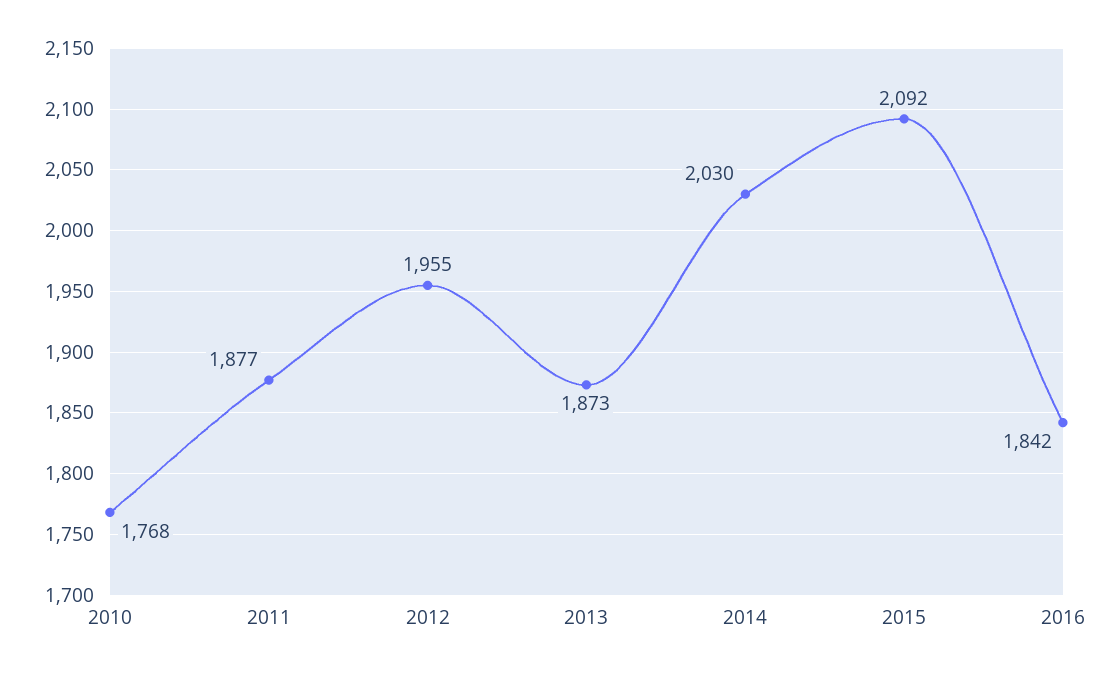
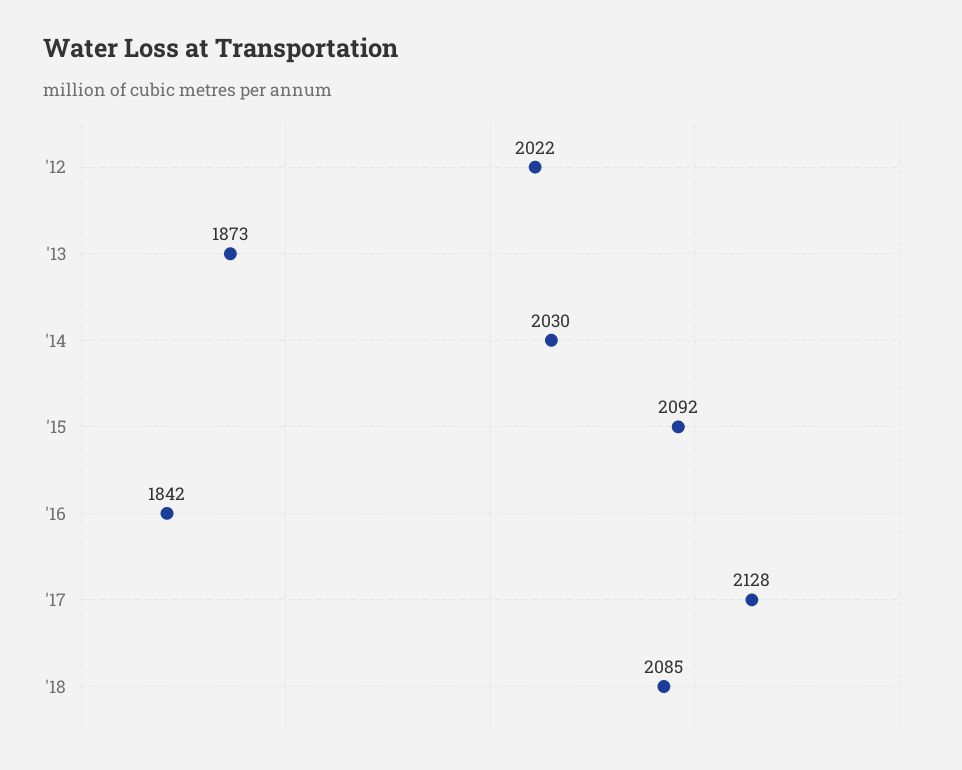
2010: 1768 -> none
2011: 1877 -> none
2012: 1955 -> 2022
'17: none -> 2128
'18: none -> 2085

